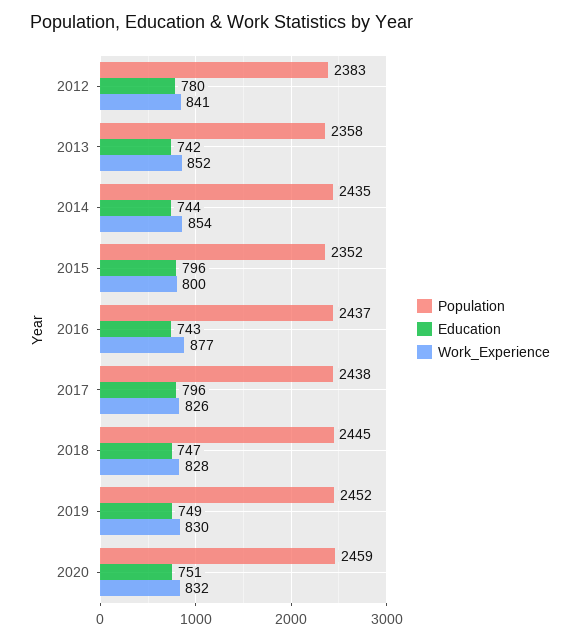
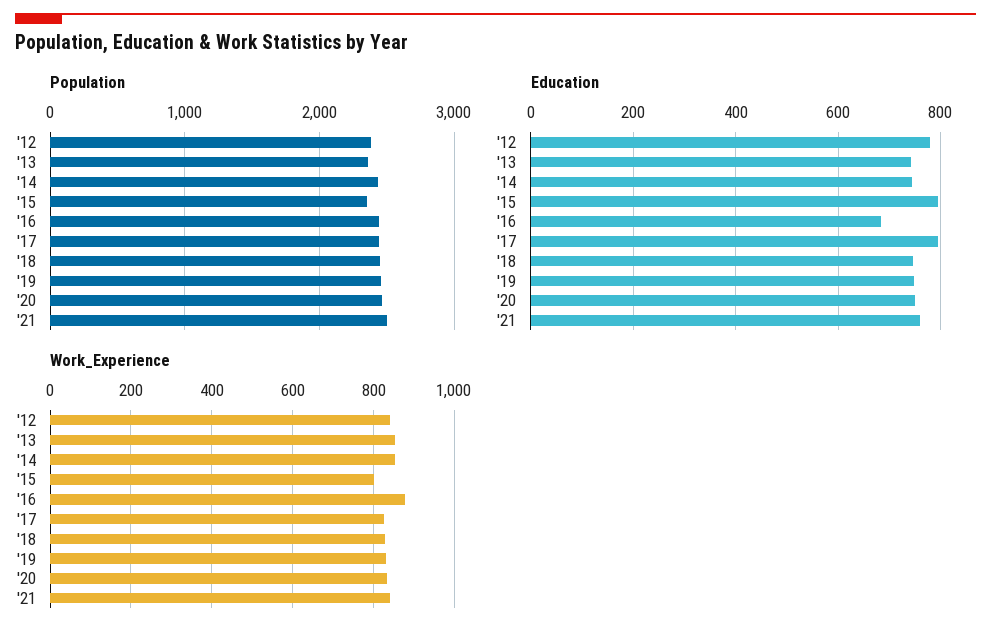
Education, 2016: 743 -> 680
Population, '21: none -> 2500
Education, '21: none -> 760
Work_Experience, '21: none -> 840

